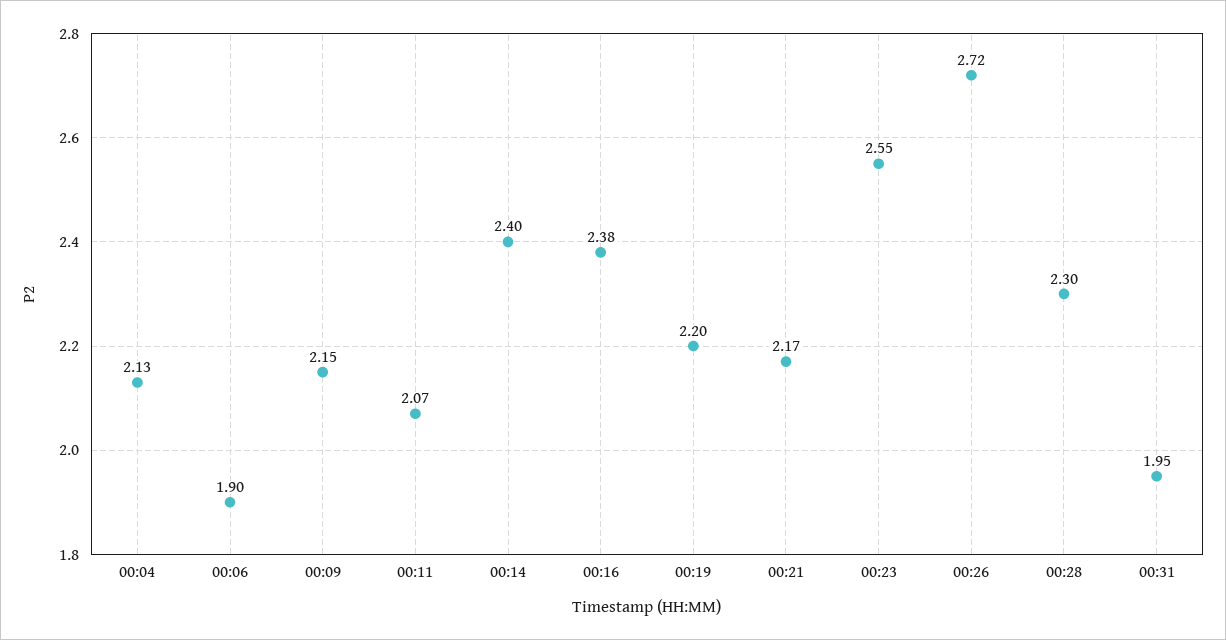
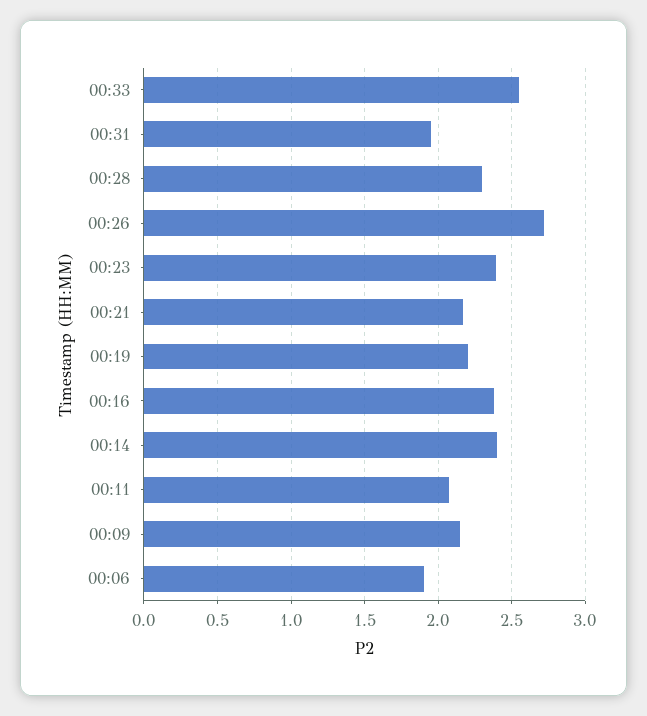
00:04: 2.13 -> none
00:23: 2.55 -> 2.4
00:33: none -> 2.55

